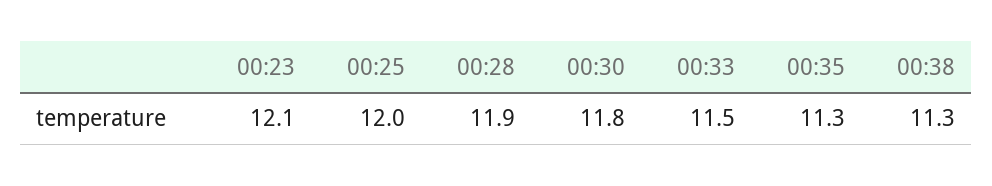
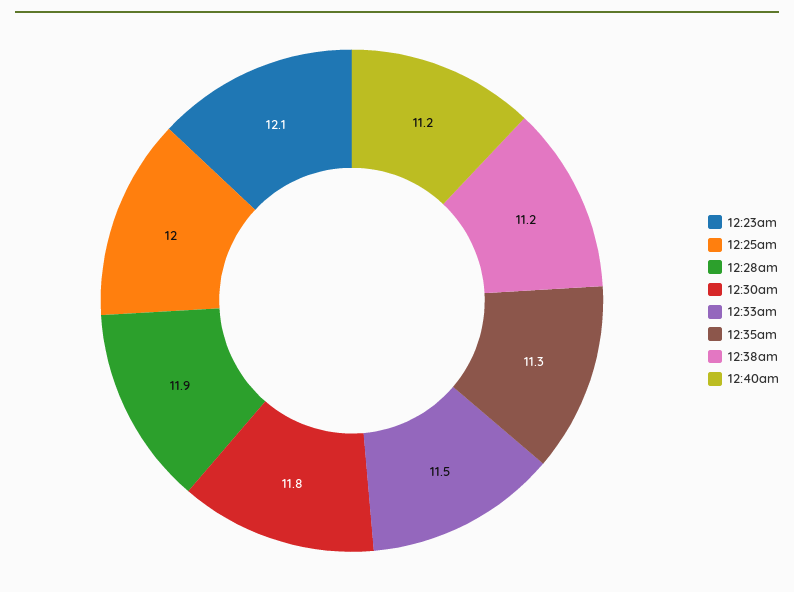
00:38: 11.3 -> 11.2
12:40am: none -> 11.2

